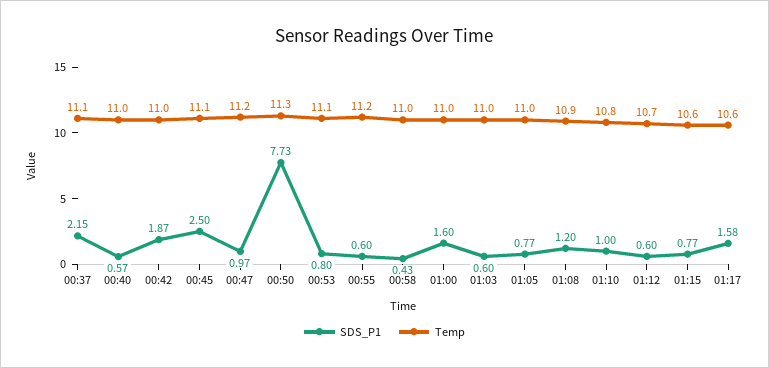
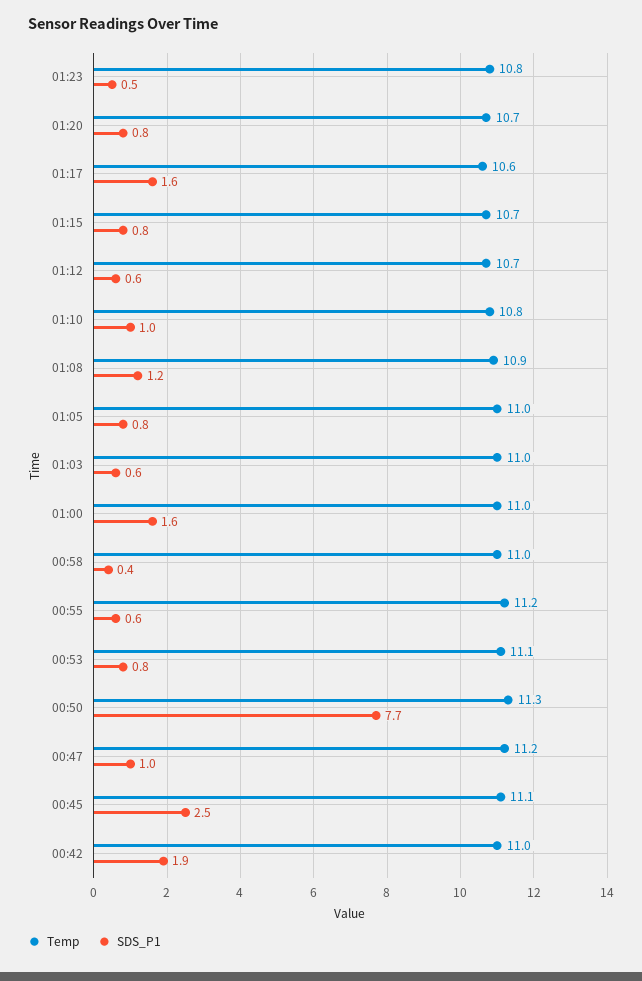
SDS_P1, 00:37: 2.15 -> none
Temp, 00:37: 11.1 -> none
SDS_P1, 00:40: 0.57 -> none
Temp, 00:40: 11 -> none
Temp, 01:15: 10.6 -> 10.7
Temp, 01:23: none -> 10.8
SDS_P1, 01:23: none -> 0.5
Temp, 01:20: none -> 10.7
SDS_P1, 01:20: none -> 0.8

